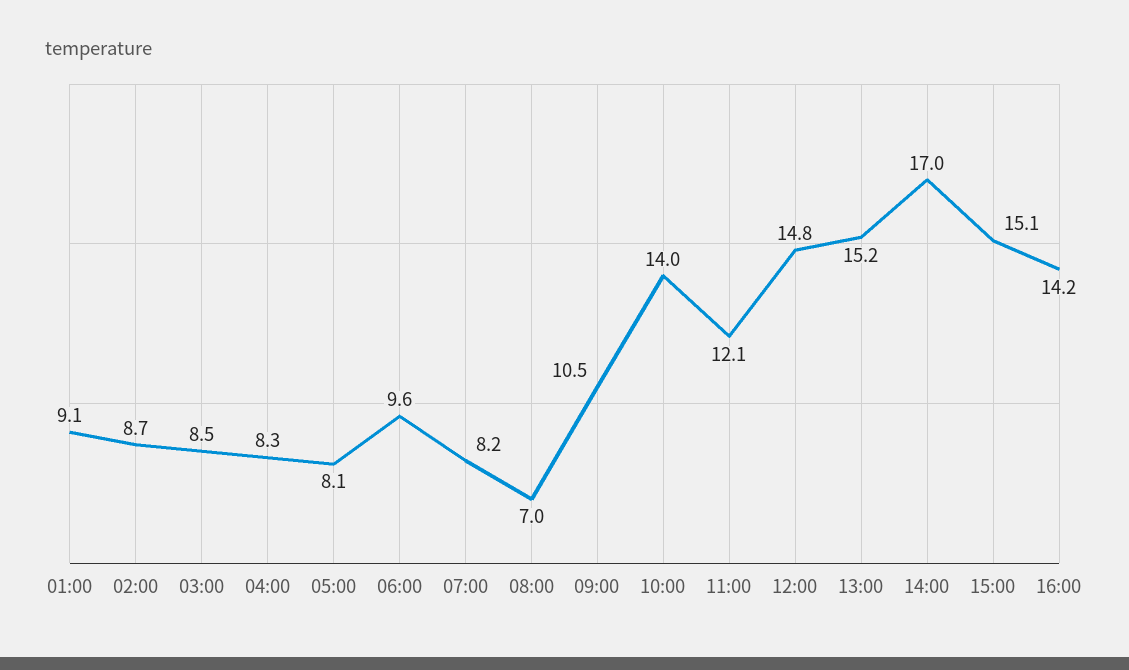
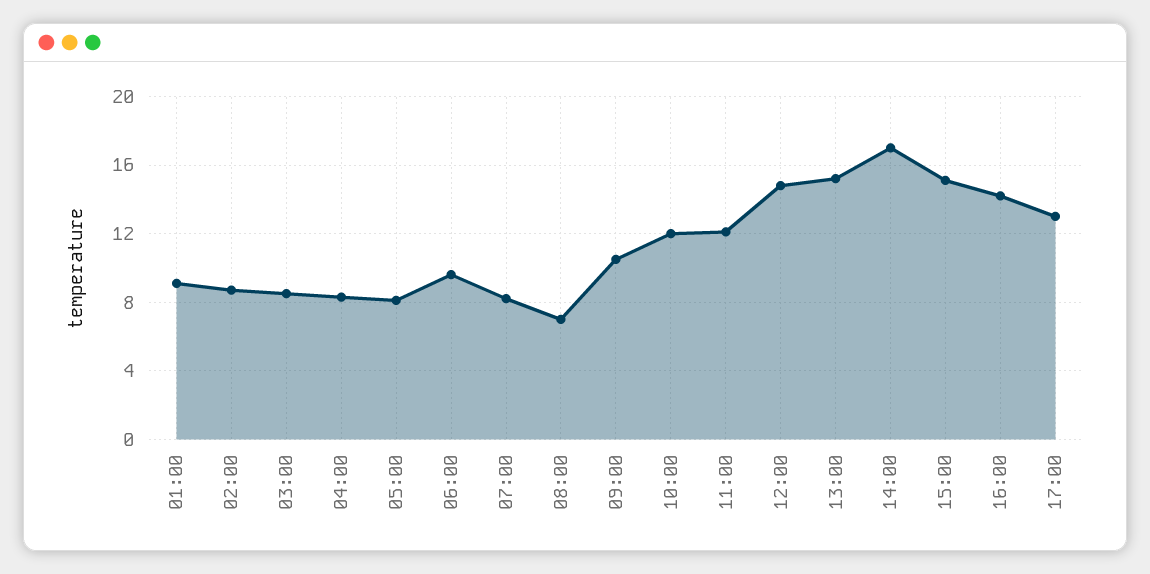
10:00: 14 -> 12
17:00: none -> 13

